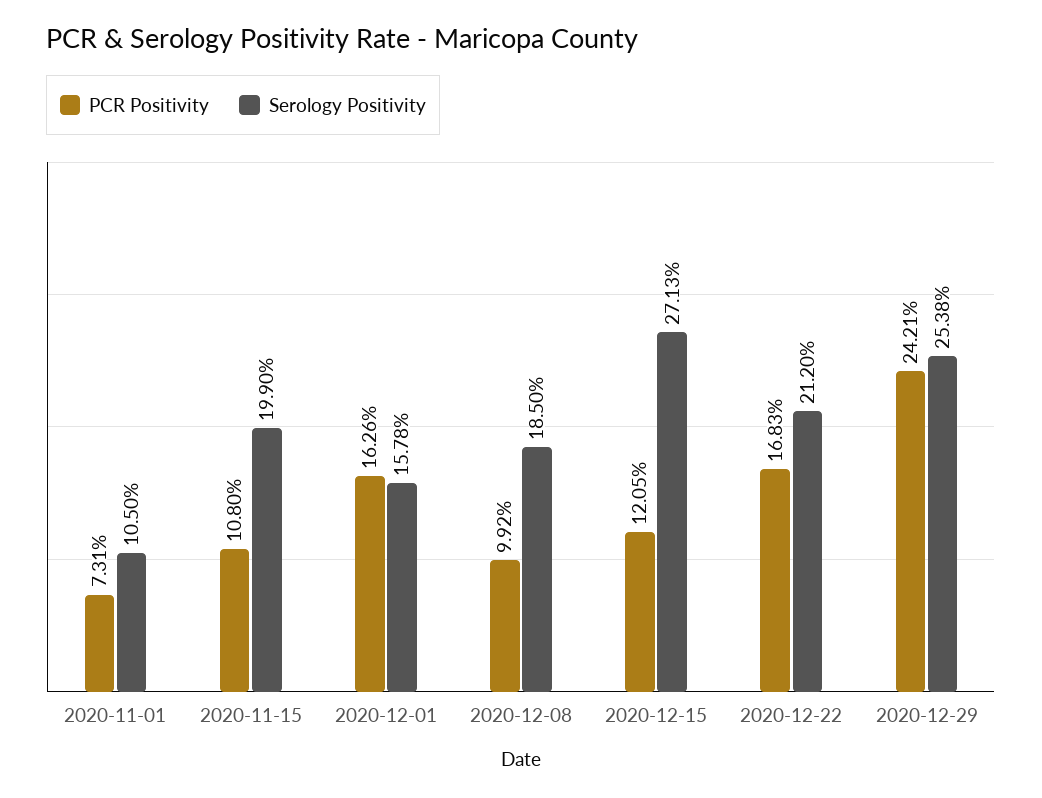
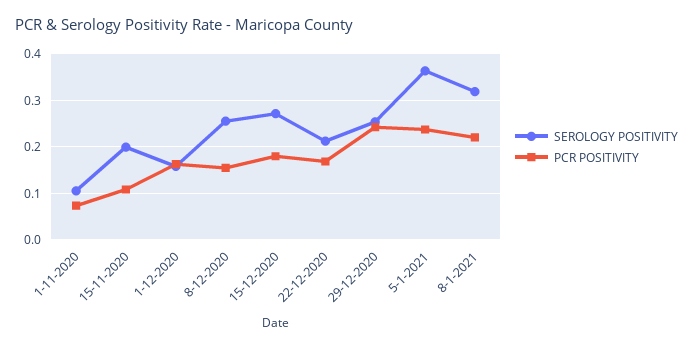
PCR Positivity, 2020-12-08: 0.0992 -> 0.16
Serology Positivity, 2020-12-08: 0.185 -> 0.26
PCR Positivity, 2020-12-15: 0.1205 -> 0.18
Serology Positivity, 5-1-2021: none -> 0.36
PCR Positivity, 5-1-2021: none -> 0.24
Serology Positivity, 8-1-2021: none -> 0.32
PCR Positivity, 8-1-2021: none -> 0.22

